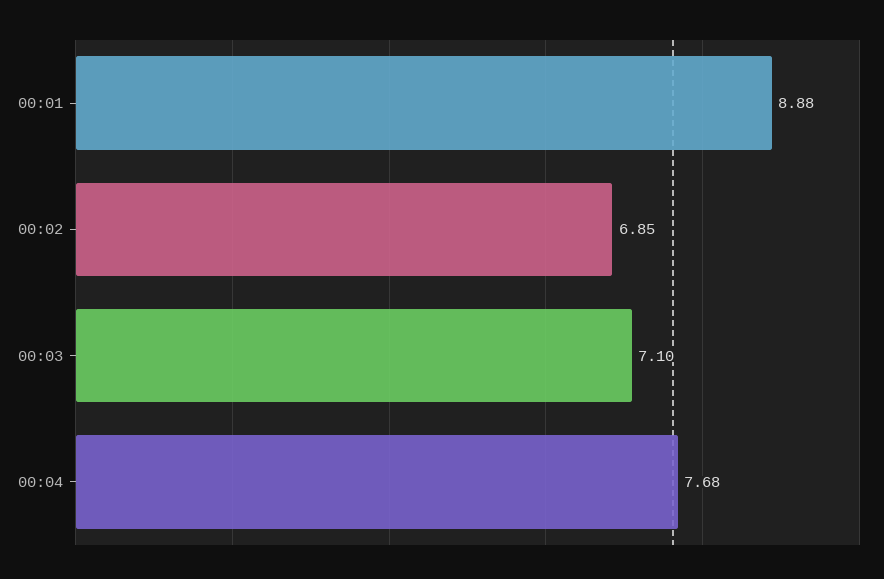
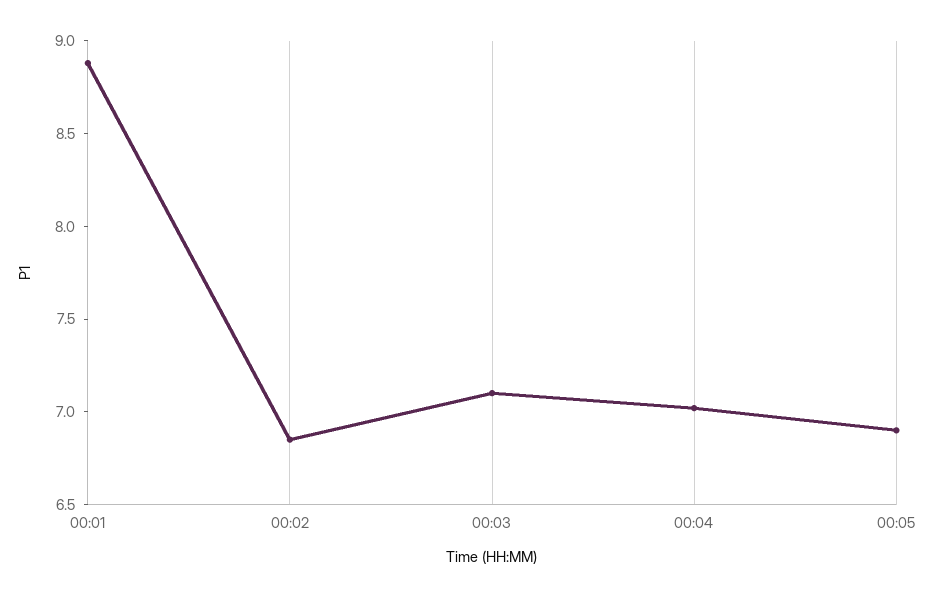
00:04: 7.68 -> 7
00:05: none -> 6.9

